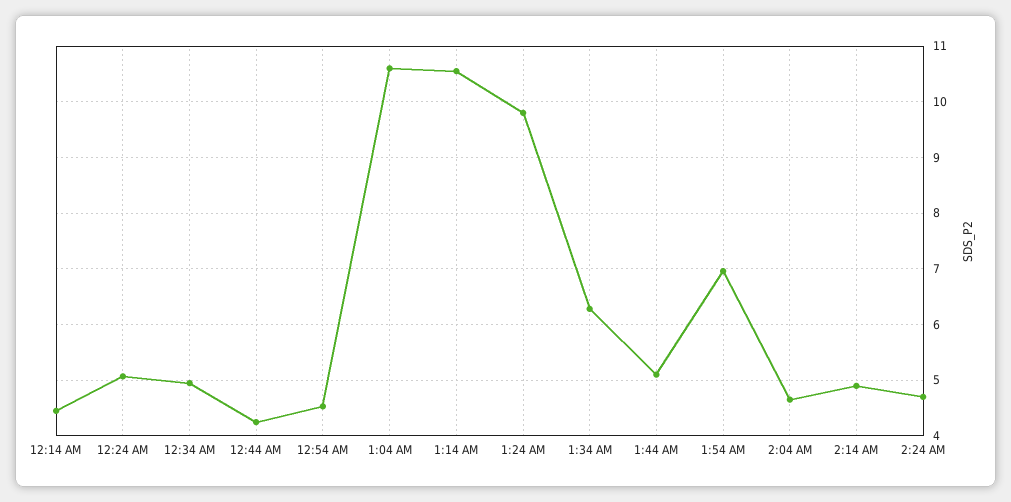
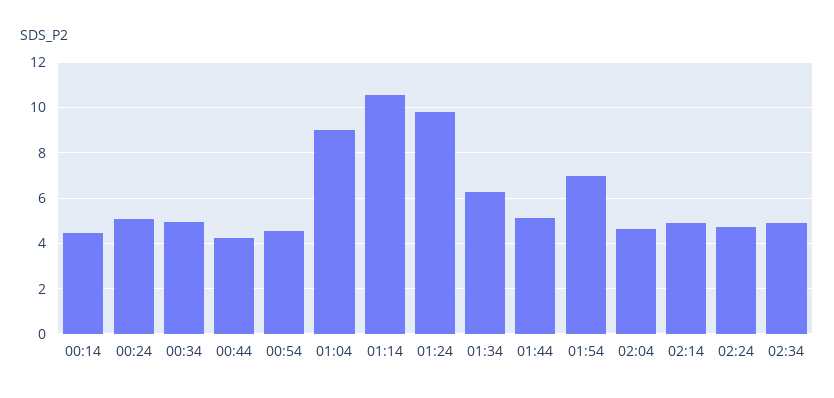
1:04 AM: 10.6 -> 9
02:34: none -> 5

